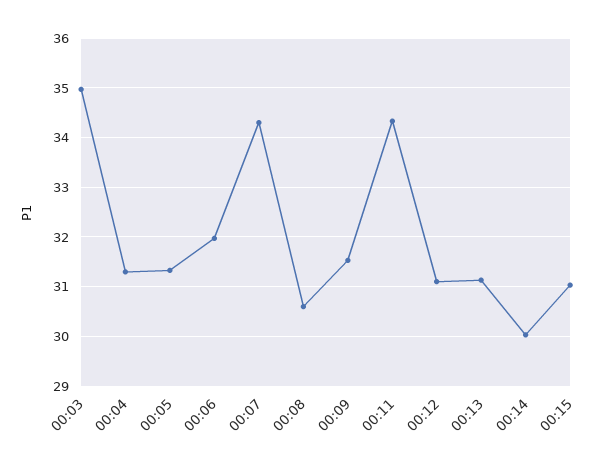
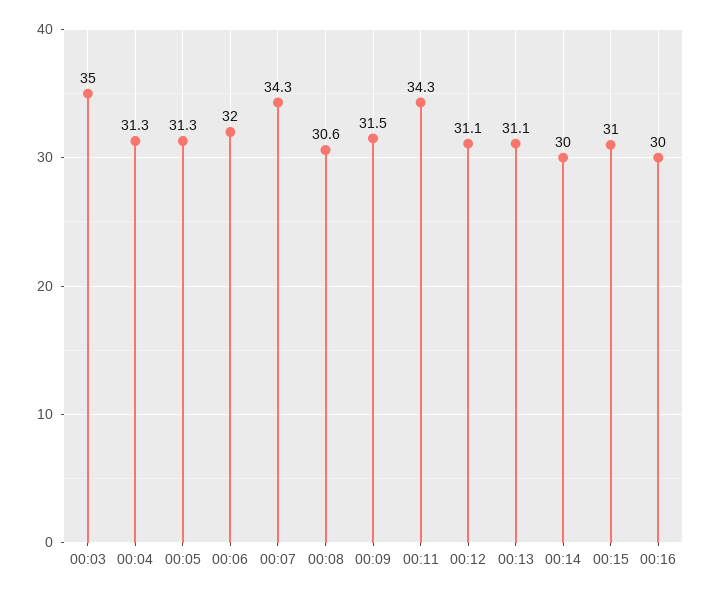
00:16: none -> 30

